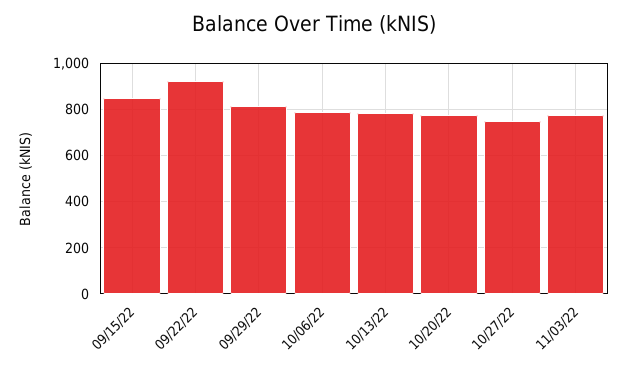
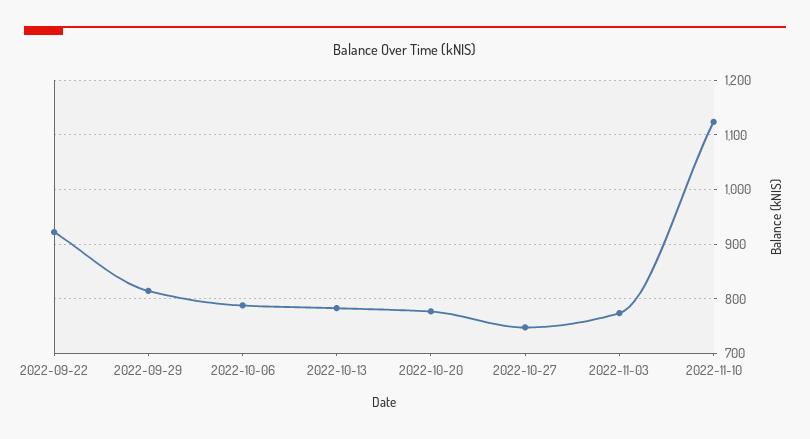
09/15/22: 850 -> none
2022-11-10: none -> 1120

